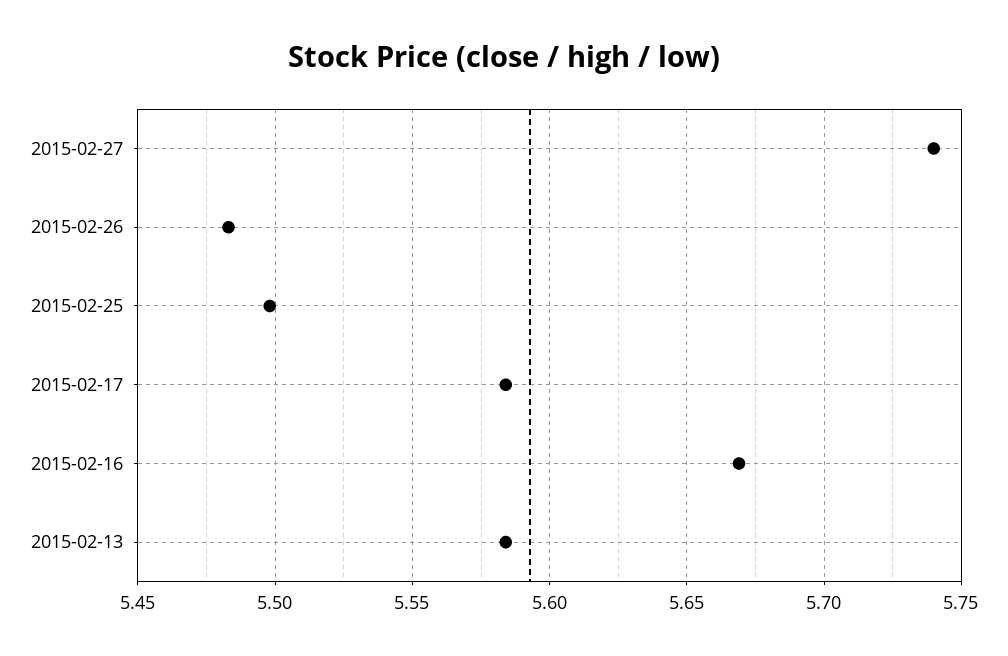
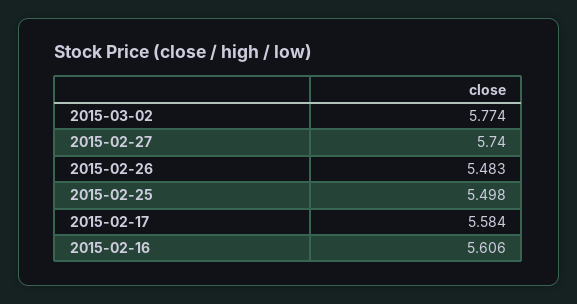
2015-02-16: 5.67 -> 5.606
2015-02-13: 5.585 -> none
2015-03-02: none -> 5.774

